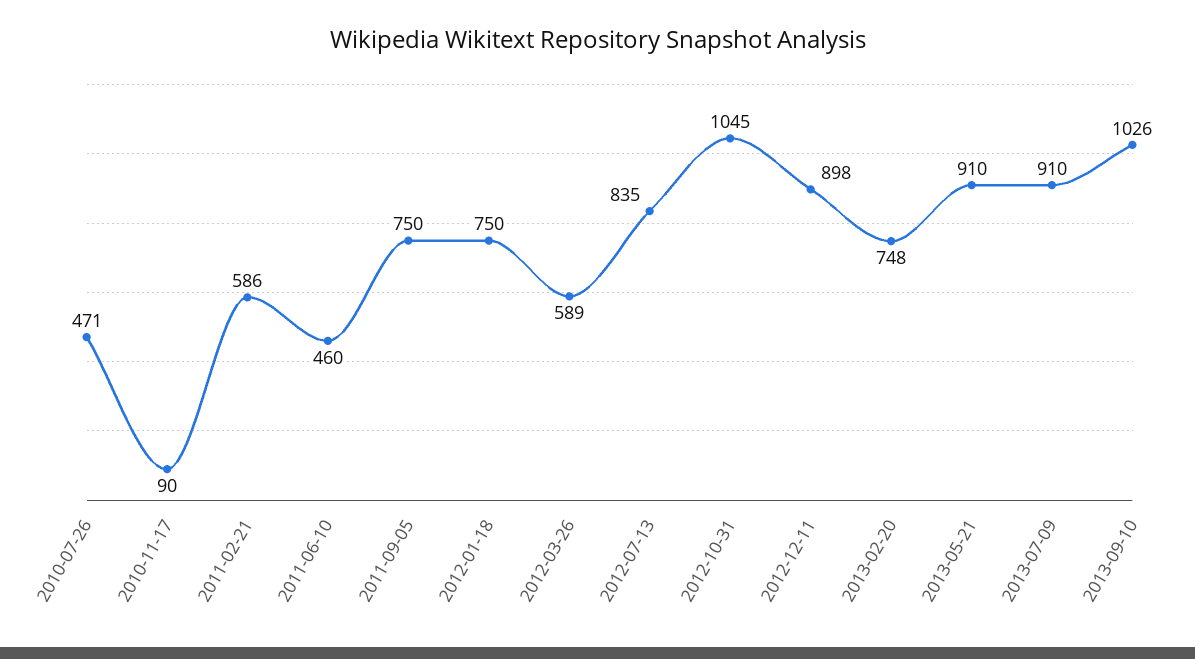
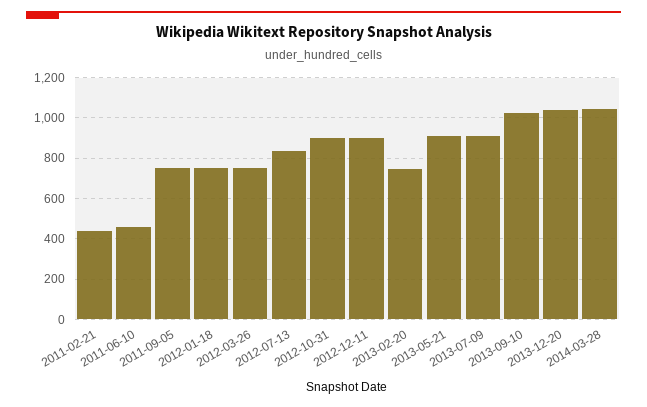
2010-07-26: 471 -> none
2010-11-17: 90 -> none
2011-02-21: 586 -> 450
2012-03-26: 589 -> 750
2012-10-31: 1045 -> 900
2013-12-20: none -> 1050
2014-03-28: none -> 1050

